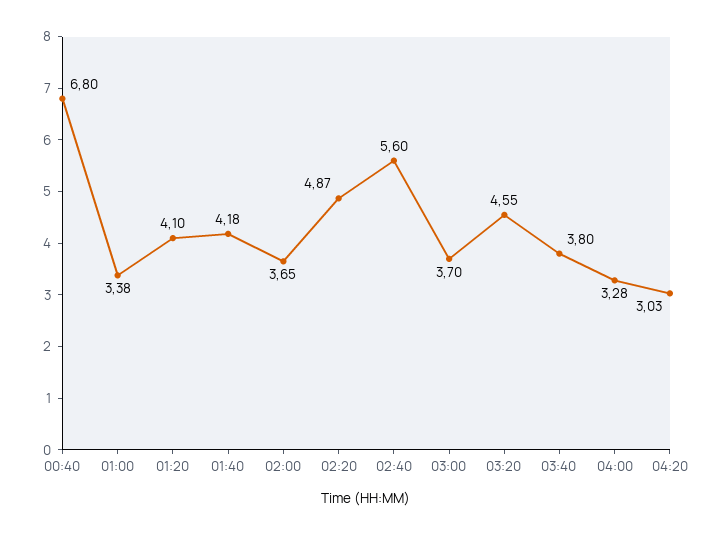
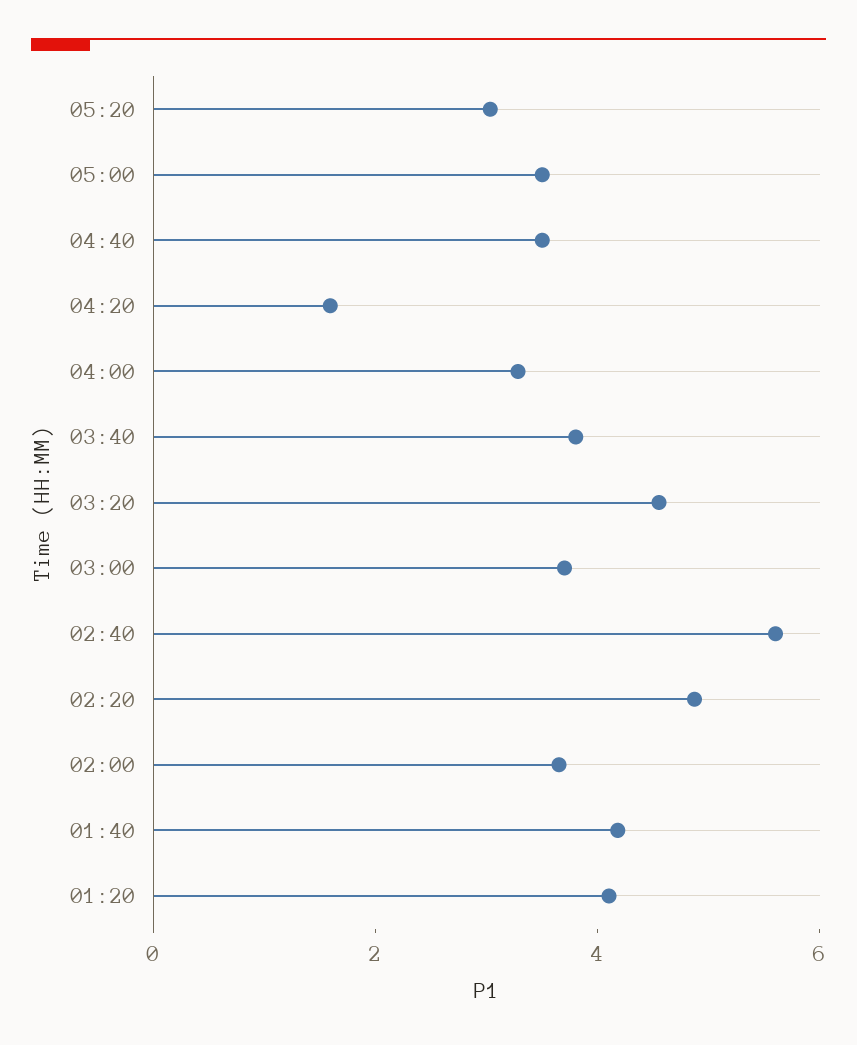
00:40: 6.8 -> none
01:00: 3.38 -> none
04:20: 3.03 -> 1.5
05:20: none -> 3
05:00: none -> 3.5
04:40: none -> 3.5

